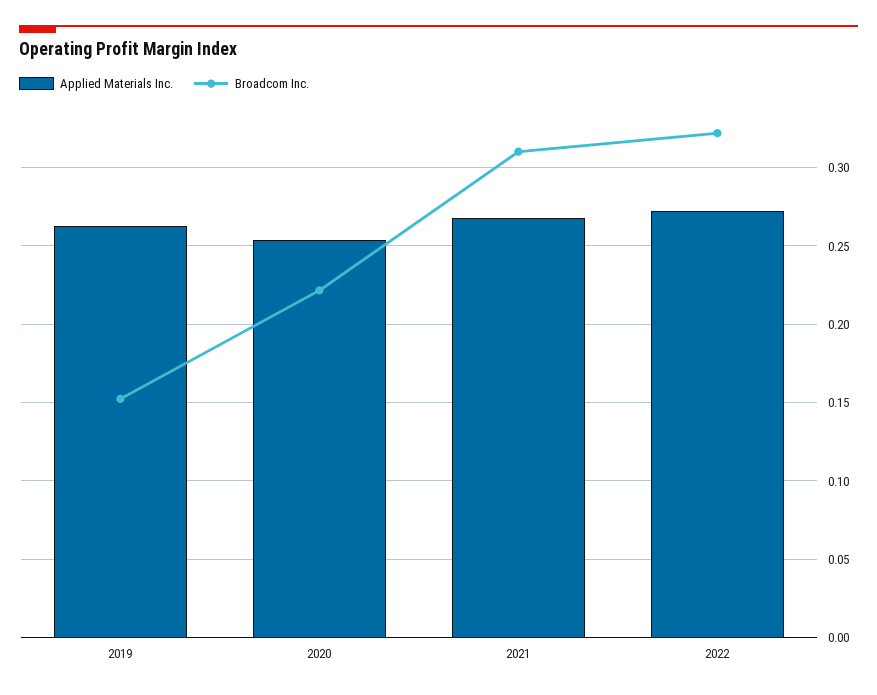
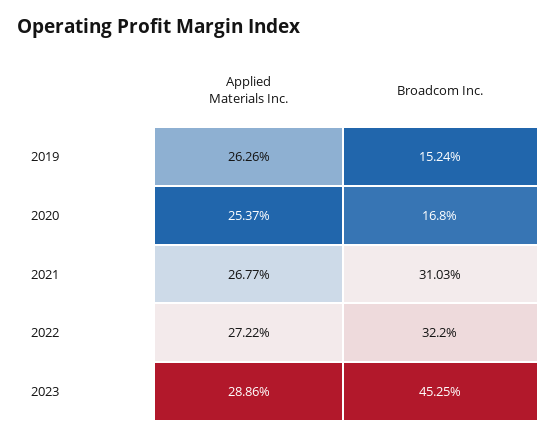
Broadcom Inc., 2020: 0.22 -> 0.168
Applied Materials Inc., 2023: none -> 0.2886
Broadcom Inc., 2023: none -> 0.4525

